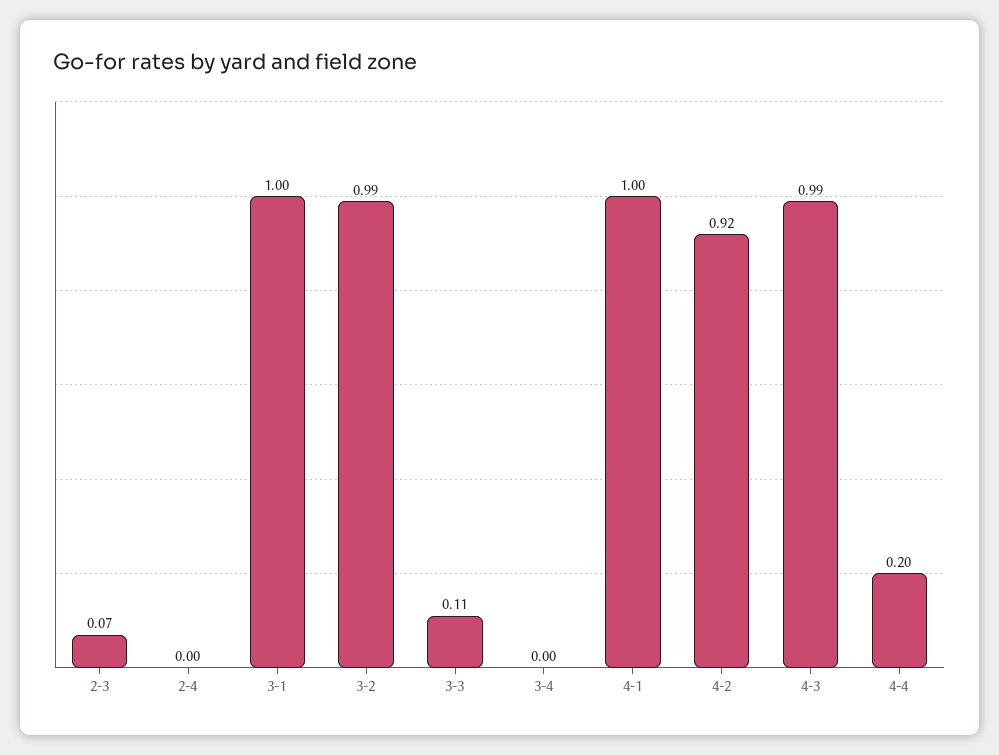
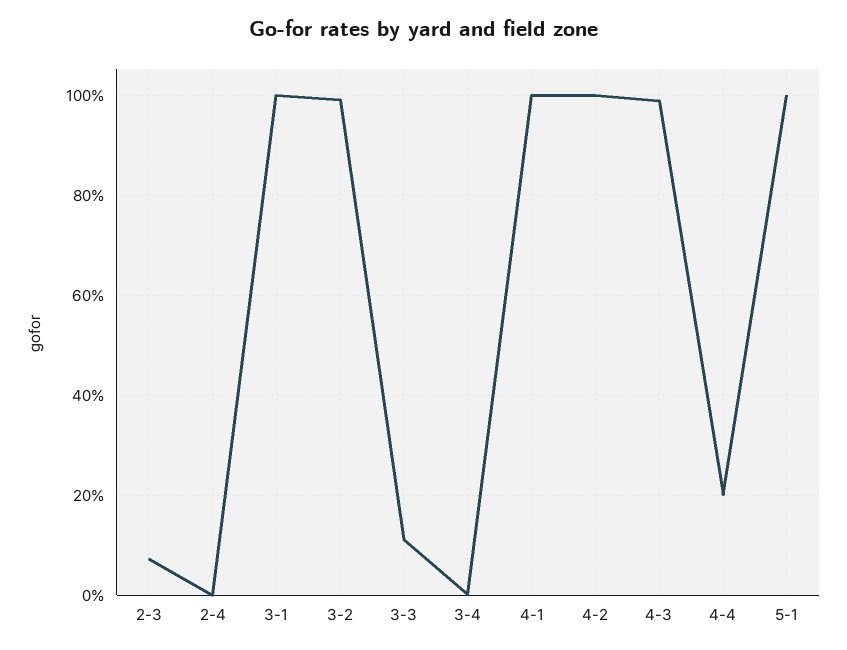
4-2: 0.92 -> 1
5-1: none -> 1

